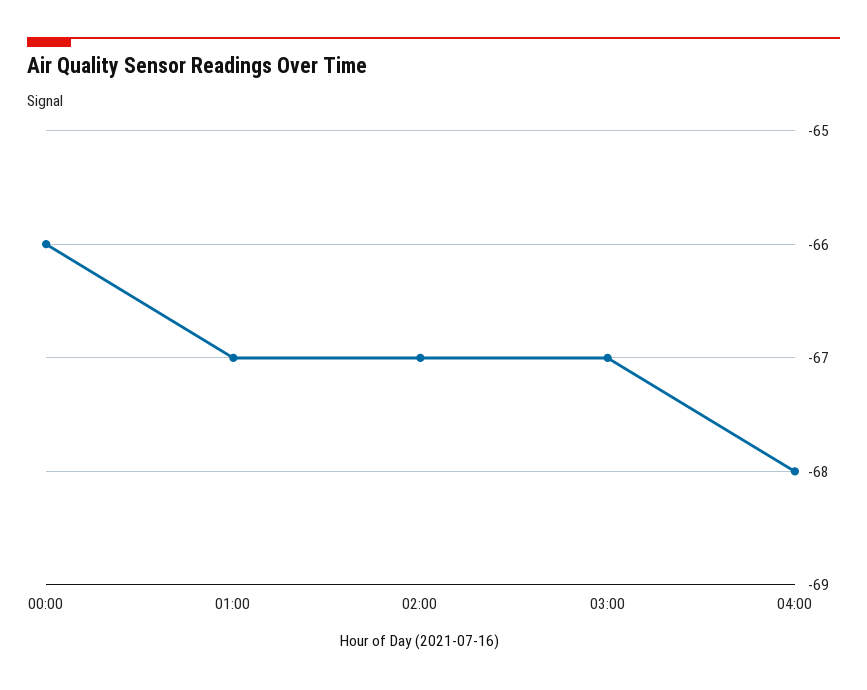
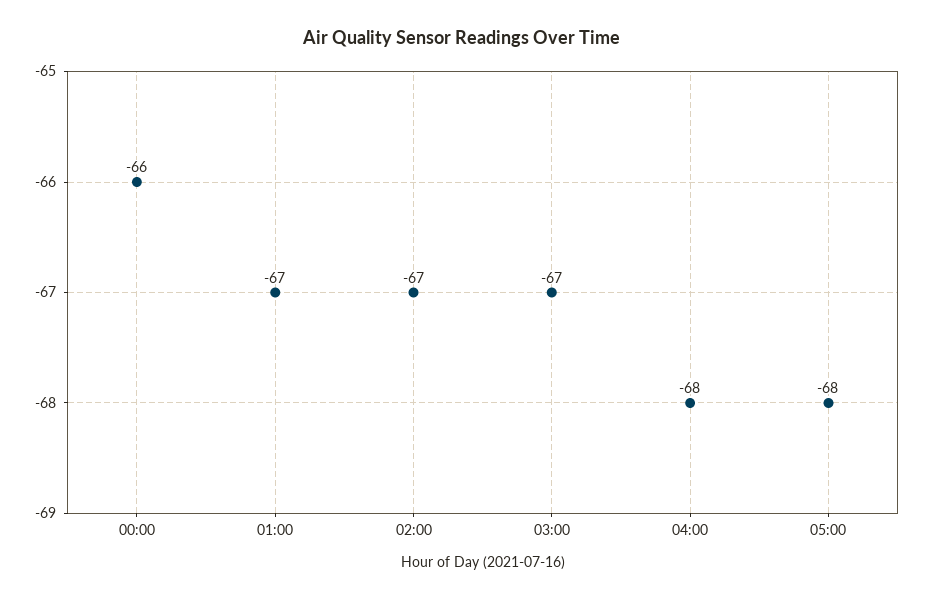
05:00: none -> -68

